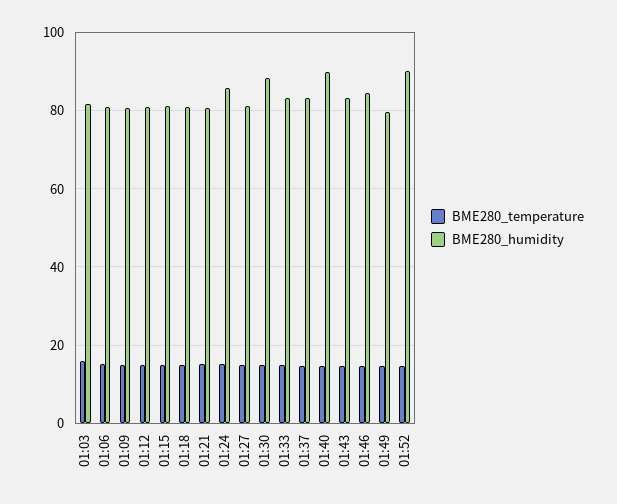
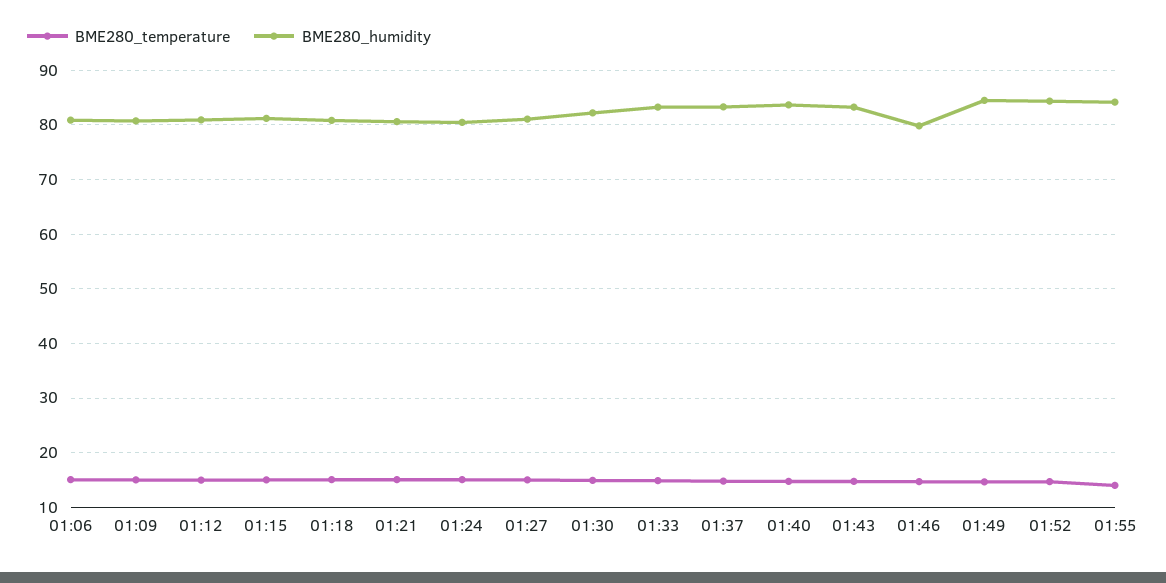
BME280_temperature, 01:03: 16 -> none
BME280_humidity, 01:03: 82 -> none
BME280_humidity, 01:24: 86 -> 80
BME280_humidity, 01:30: 88 -> 82
BME280_humidity, 01:40: 90 -> 84
BME280_humidity, 01:46: 84 -> 80
BME280_humidity, 01:49: 80 -> 84
BME280_humidity, 01:52: 90 -> 84
BME280_temperature, 01:55: none -> 14
BME280_humidity, 01:55: none -> 84

